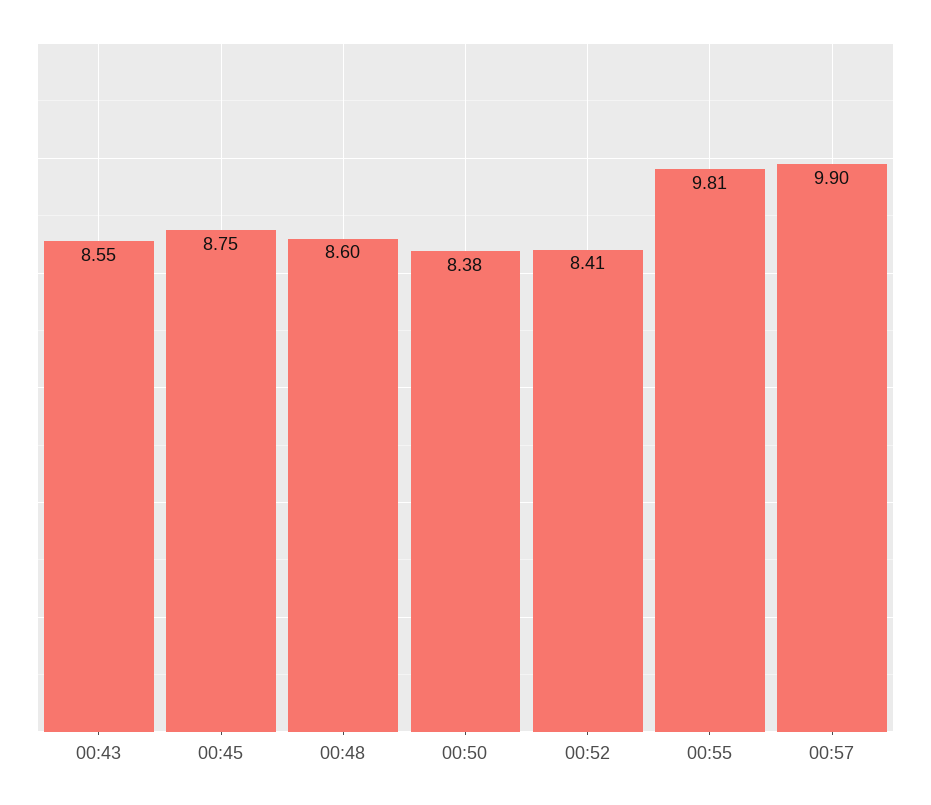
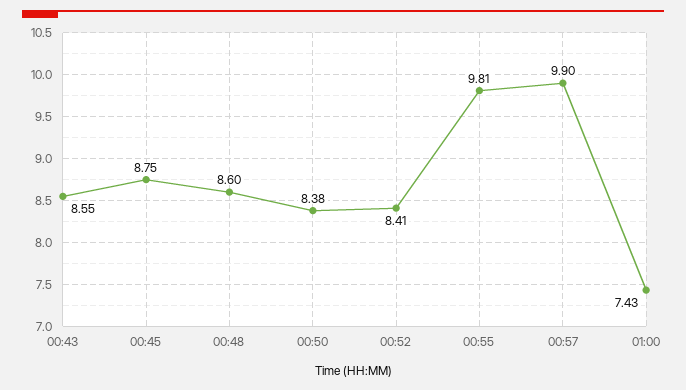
01:00: none -> 7.43

